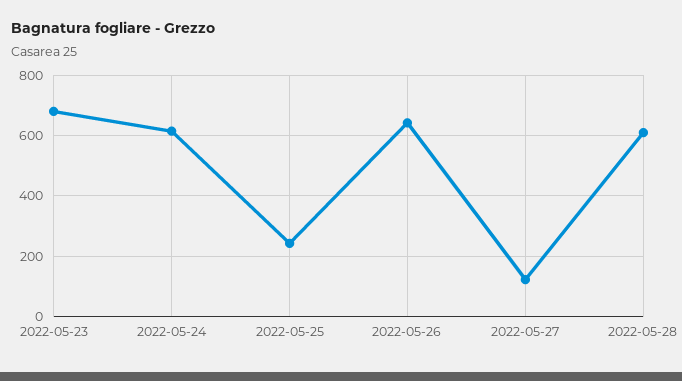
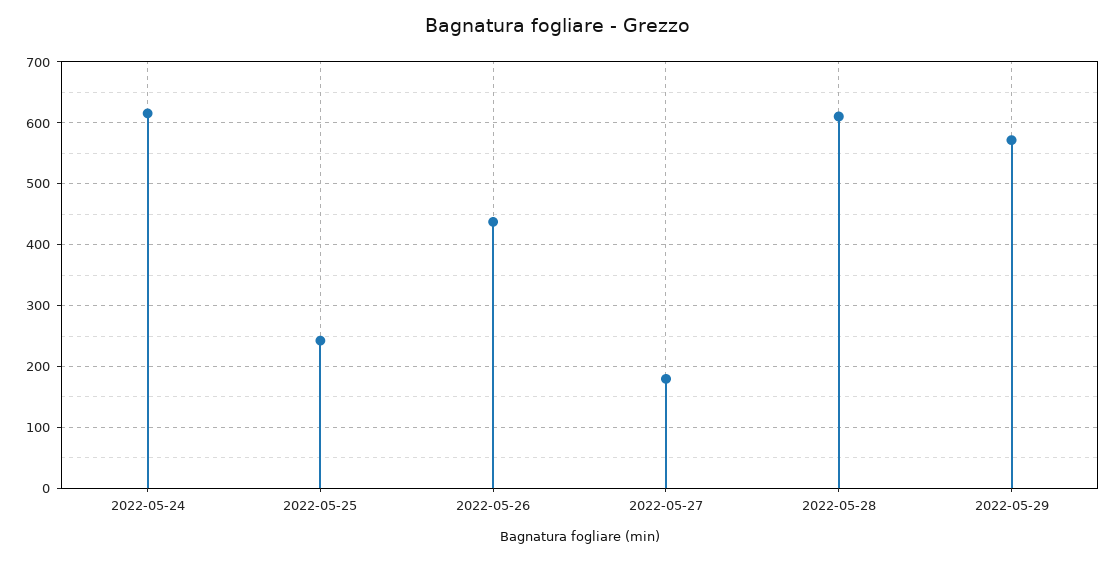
2022-05-23: 680 -> none
2022-05-26: 640 -> 440
2022-05-27: 120 -> 180
2022-05-29: none -> 570

